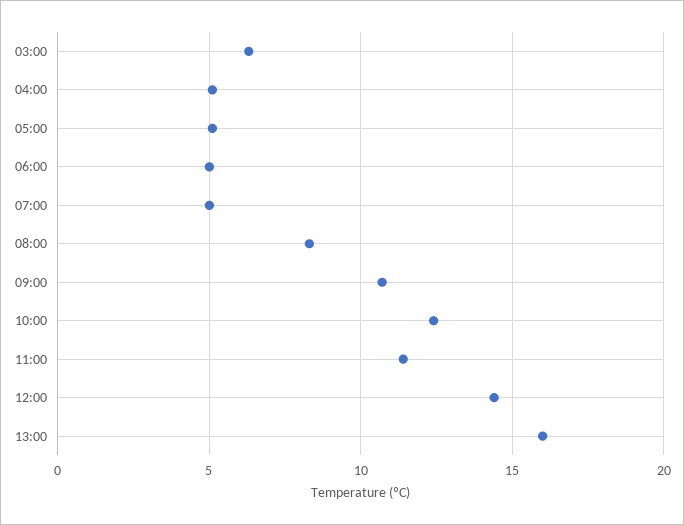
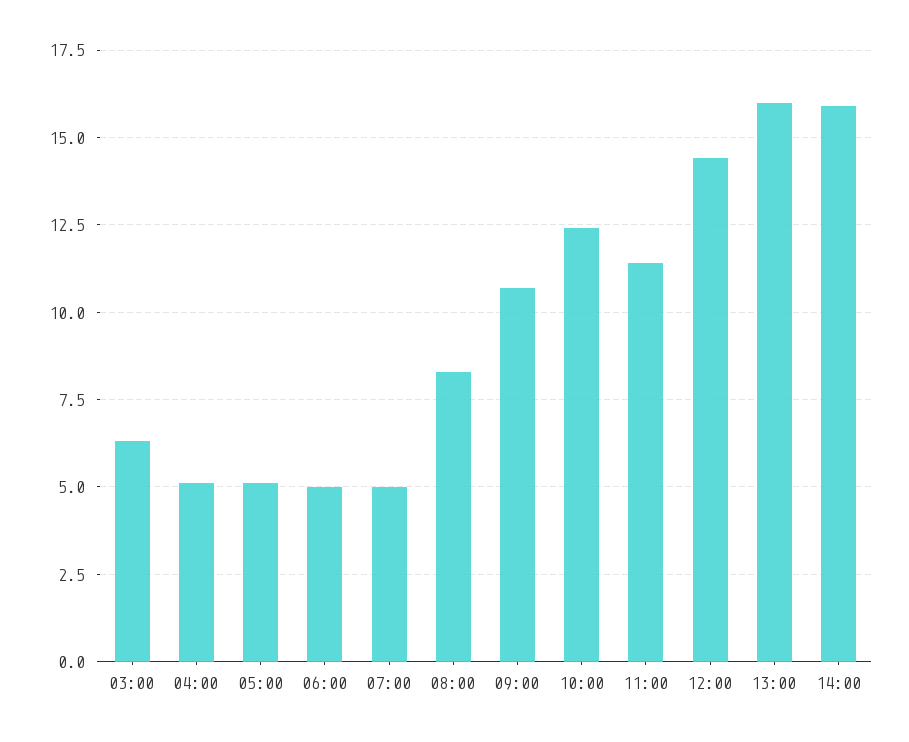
14:00: none -> 16

